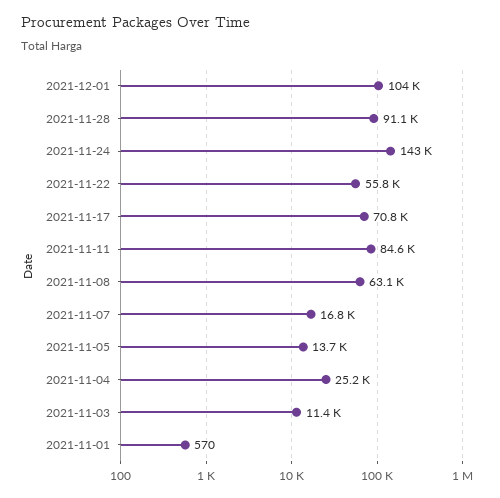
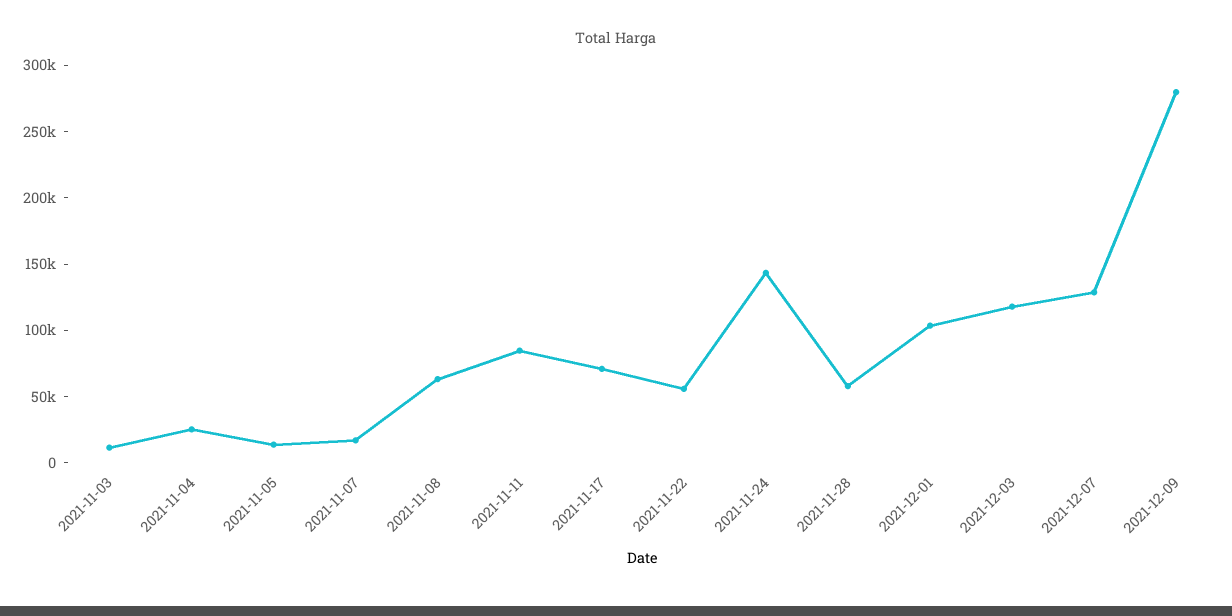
2021-11-28: 91100 -> 60000
2021-11-01: 570 -> none
2021-12-03: none -> 120000
2021-12-07: none -> 130000
2021-12-09: none -> 280000

